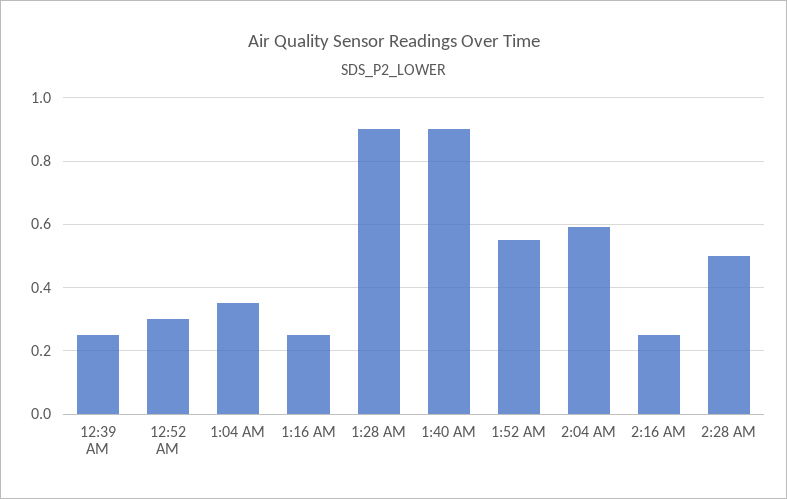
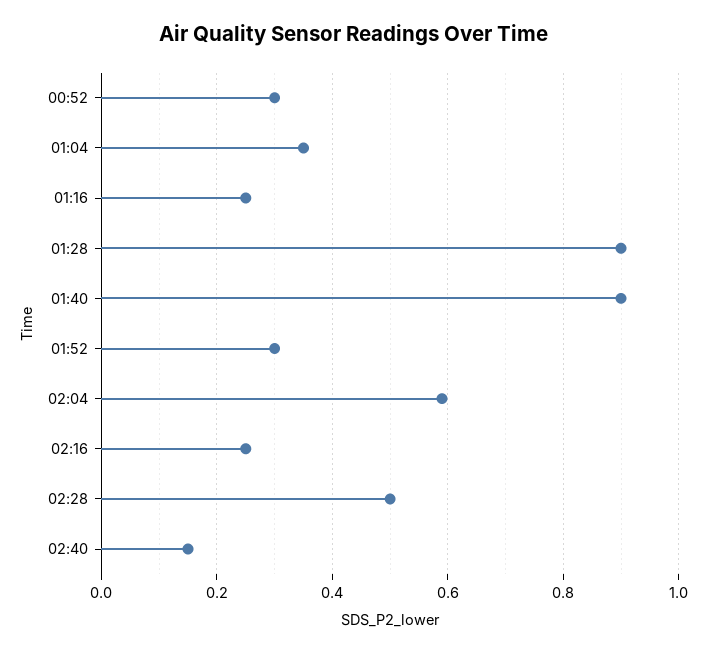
12:39 AM: 0.25 -> none
1:52 AM: 0.55 -> 0.3
02:40: none -> 0.15

